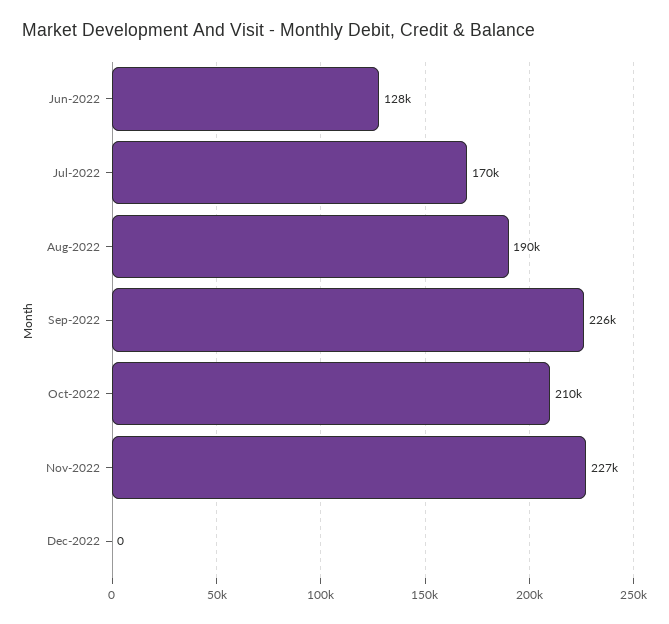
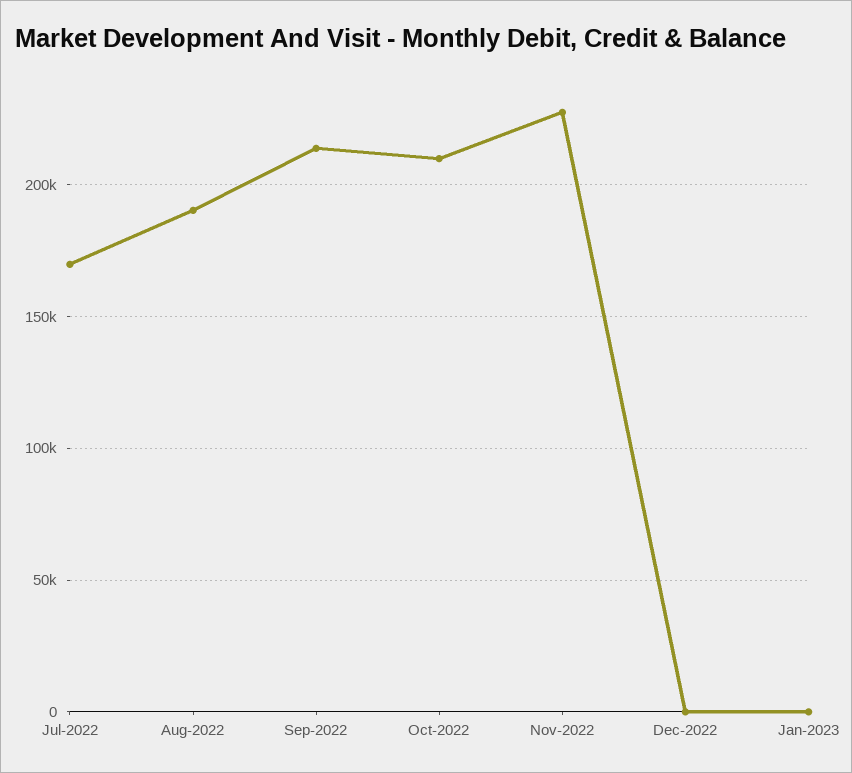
Jun-2022: 128000 -> none
Sep-2022: 226000 -> 215000
Jan-2023: none -> 0

